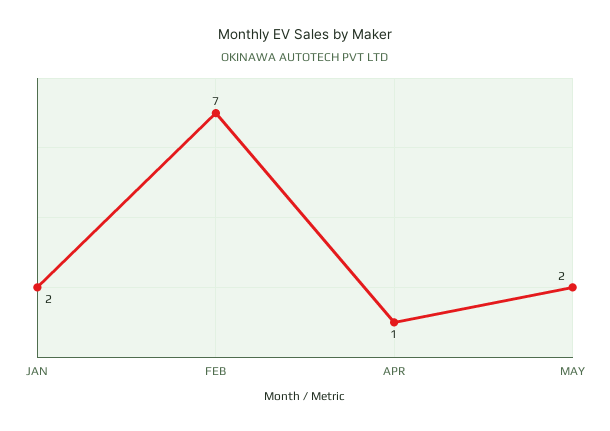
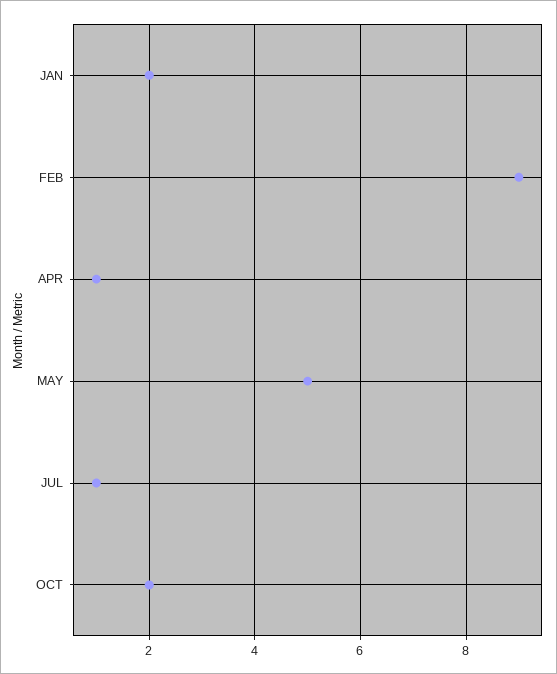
FEB: 7 -> 9
MAY: 2 -> 5
JUL: none -> 1
OCT: none -> 2

